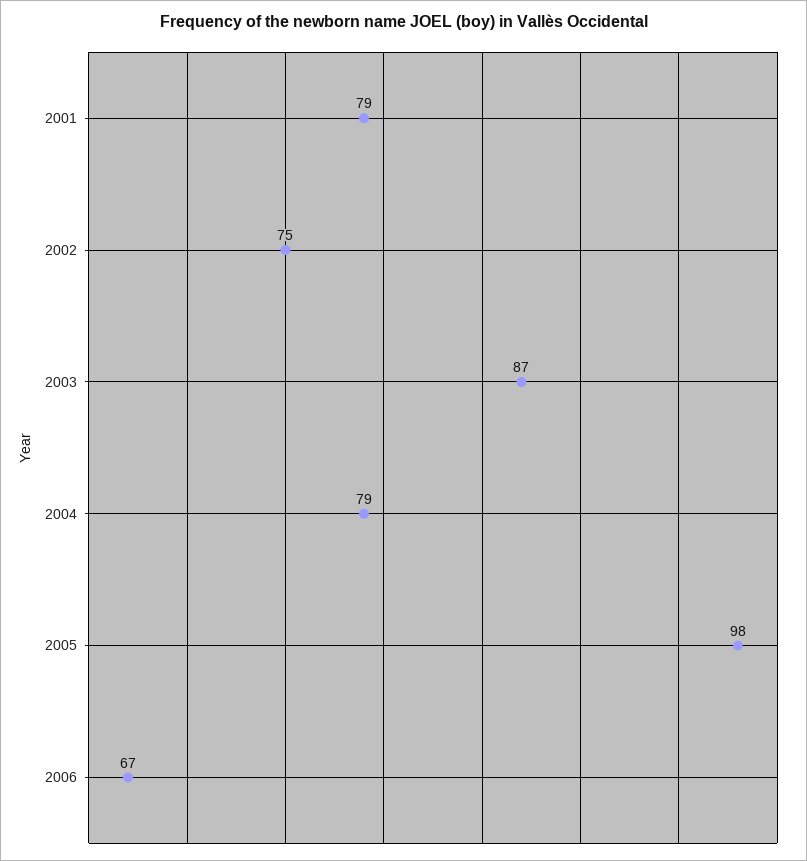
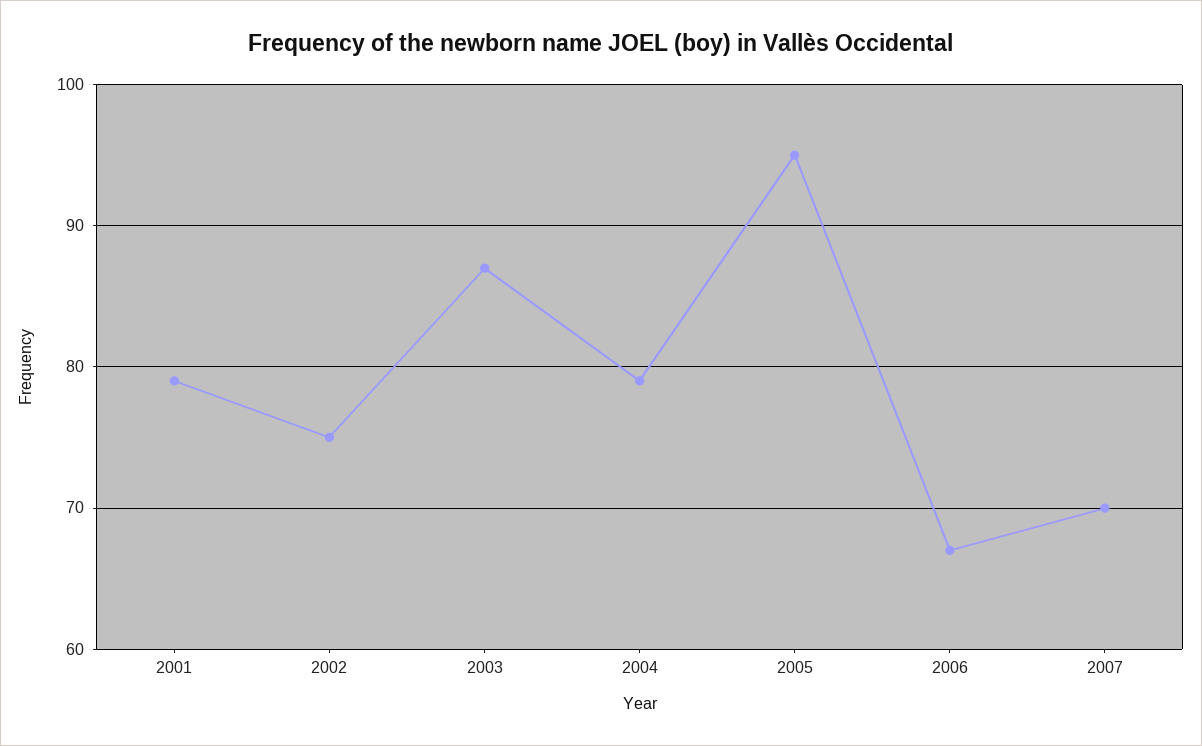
2005: 98 -> 95
2007: none -> 70

